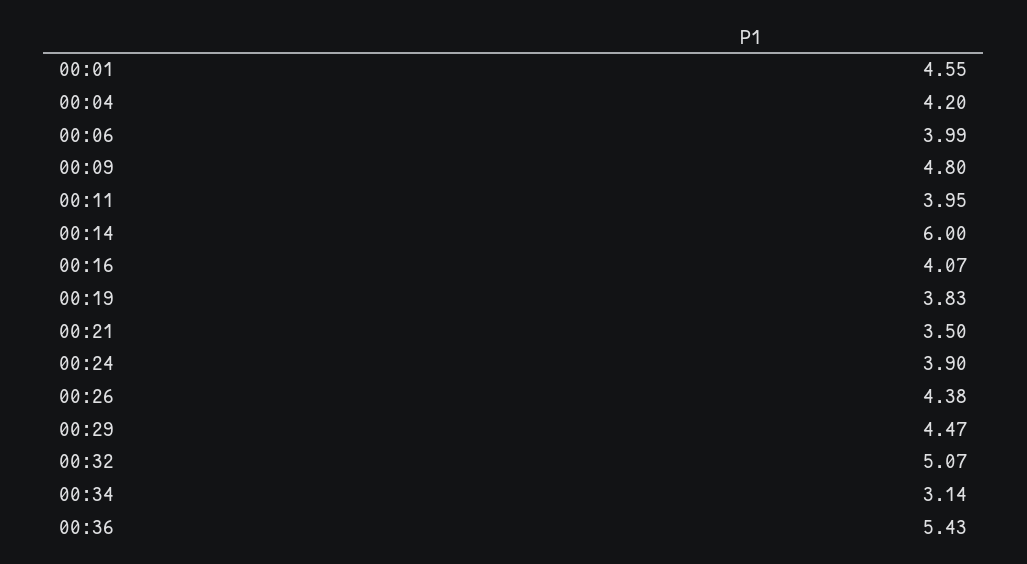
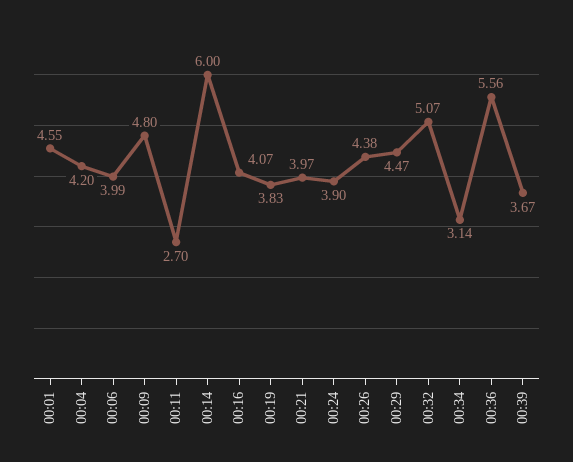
00:11: 3.95 -> 2.7
00:21: 3.5 -> 3.97
00:36: 5.43 -> 5.56
00:39: none -> 3.67

